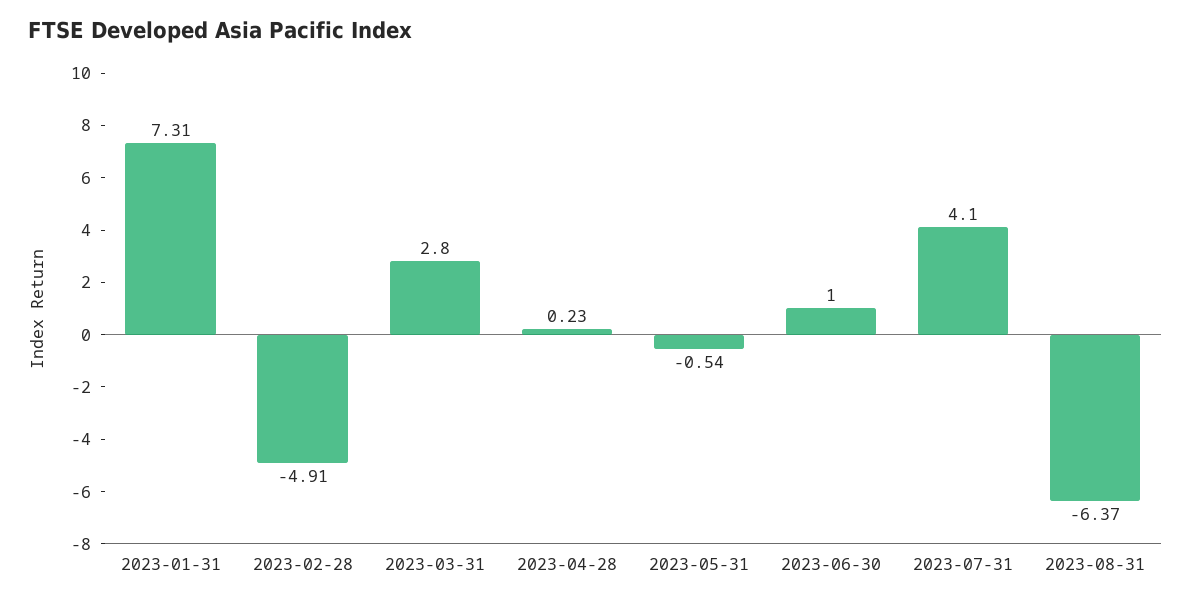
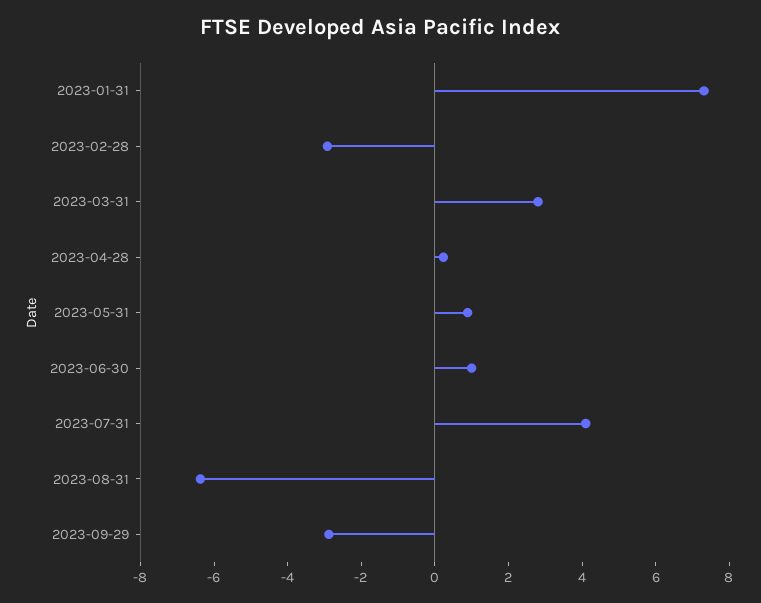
2023-02-28: -4.91 -> -3
2023-05-31: -0.54 -> 1
2023-09-29: none -> -3

